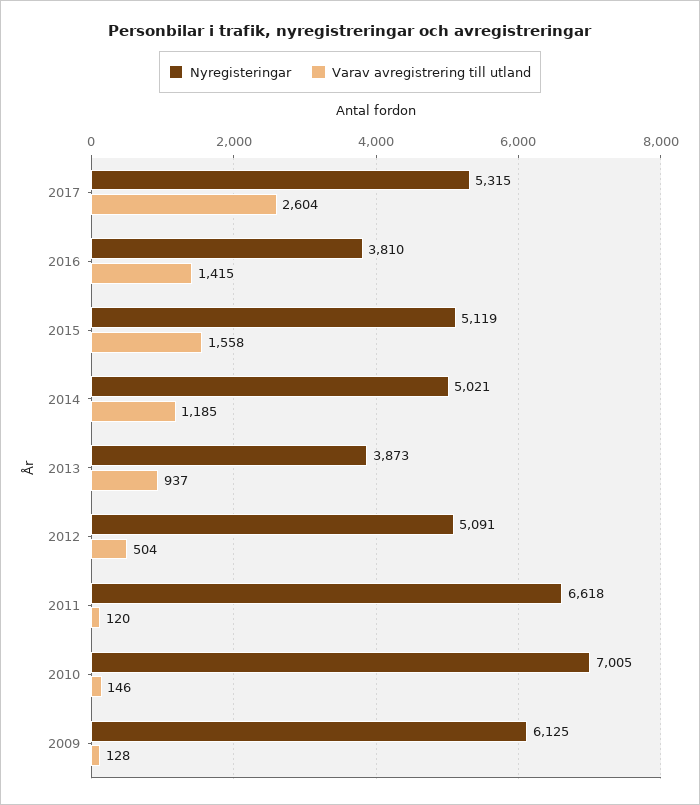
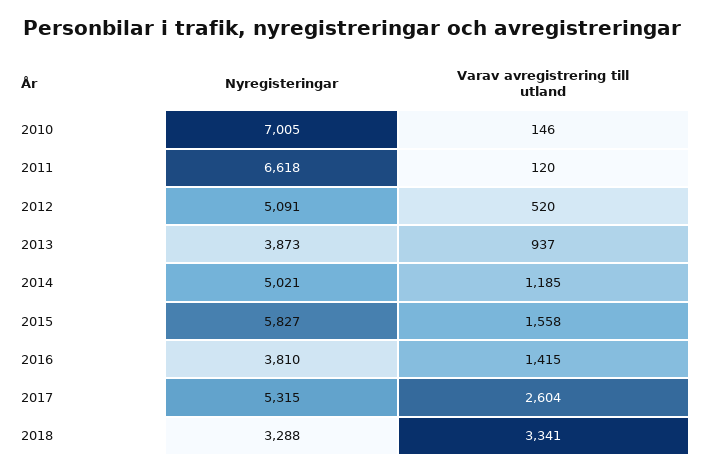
Nyregisteringar, 2015: 5119 -> 5827
Varav avregistrering till utland, 2012: 504 -> 520
Nyregisteringar, 2009: 6125 -> none
Varav avregistrering till utland, 2009: 128 -> none
Nyregisteringar, 2018: none -> 3288
Varav avregistrering till utland, 2018: none -> 3341

